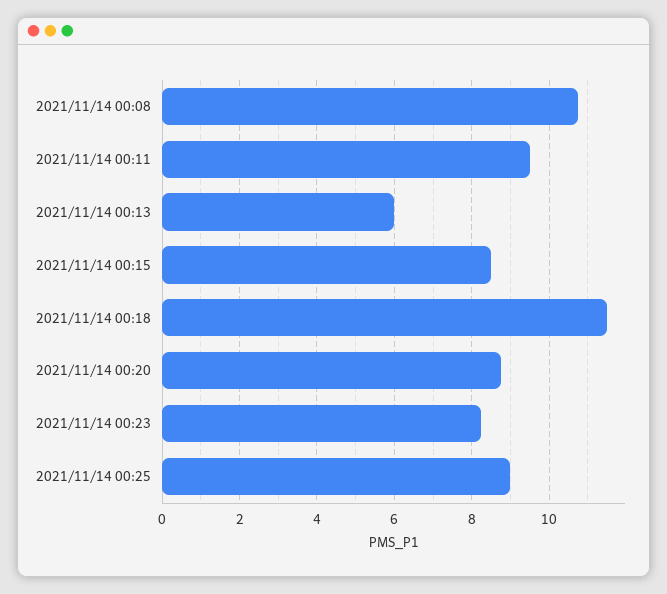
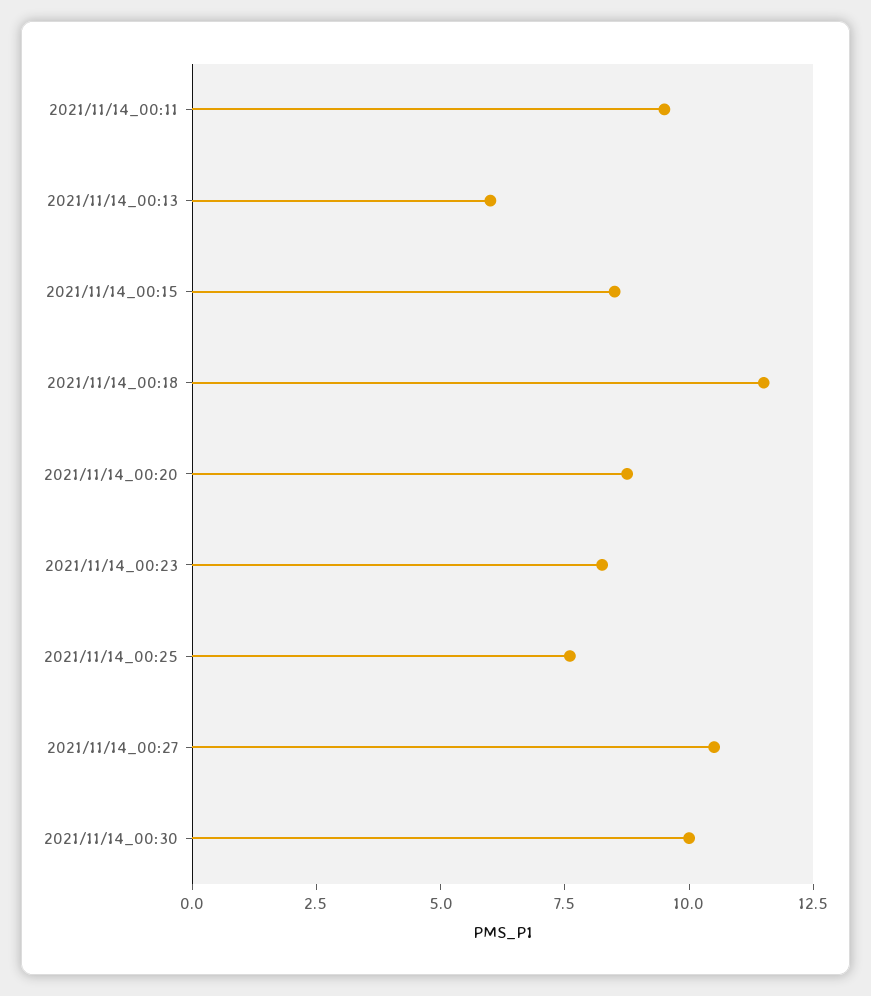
2021/11/14 00:08: 10.8 -> none
2021/11/14 00:25: 9 -> 7.5
2021/11/14_00:27: none -> 10.5
2021/11/14_00:30: none -> 10

